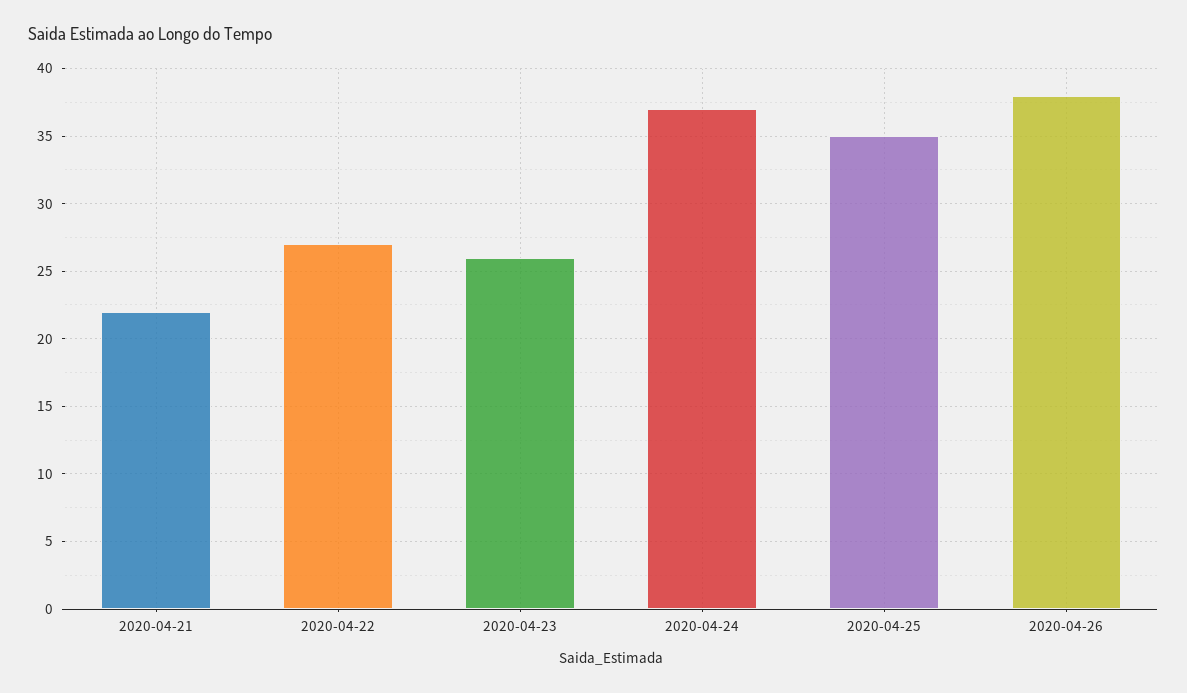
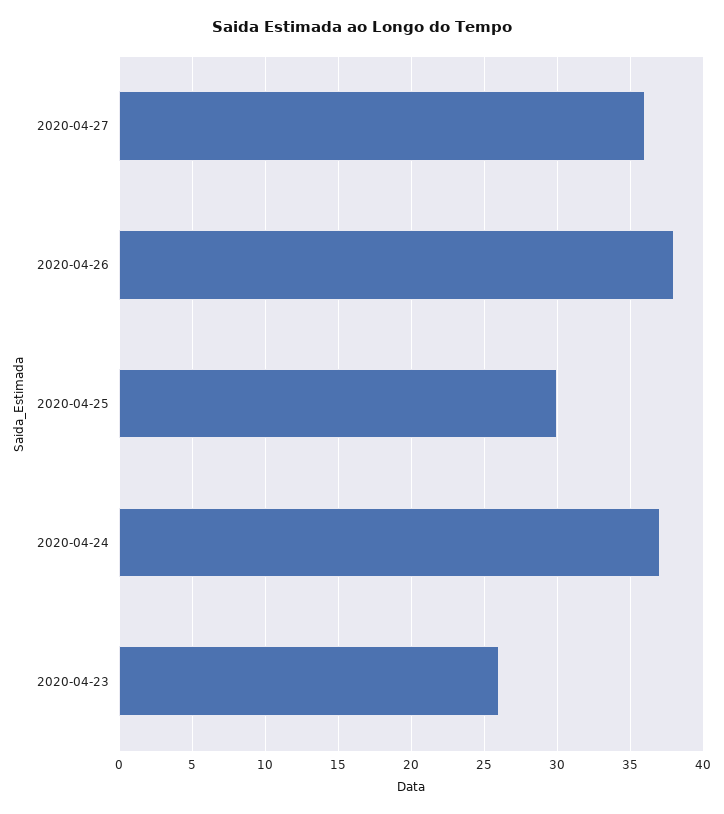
2020-04-21: 22 -> none
2020-04-22: 27 -> none
2020-04-25: 35 -> 30
2020-04-27: none -> 36

